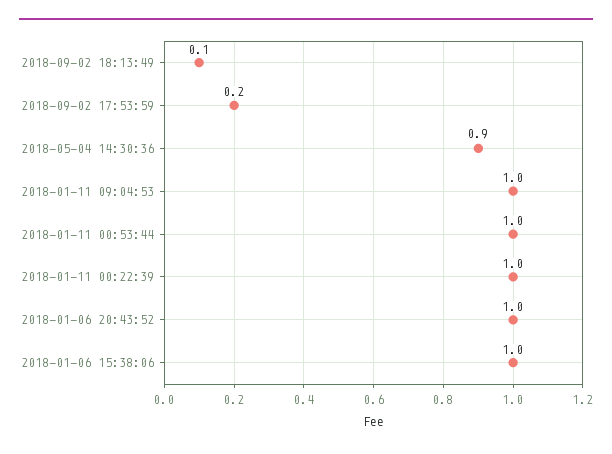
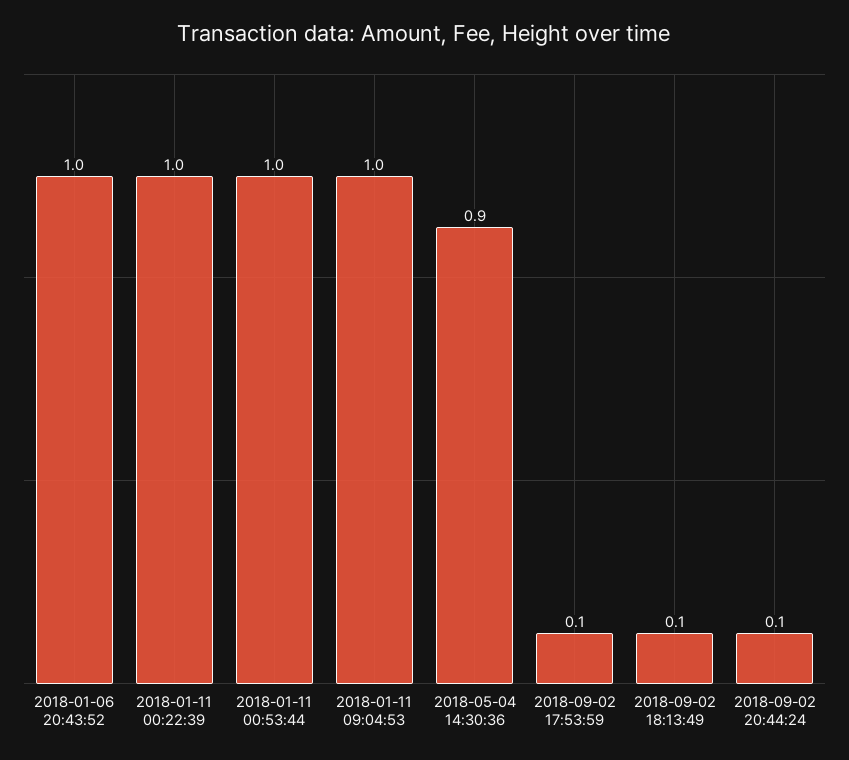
2018-09-02 17:53:59: 0.2 -> 0.1
2018-01-06 15:38:06: 1 -> none
2018-09-02 20:44:24: none -> 0.1

